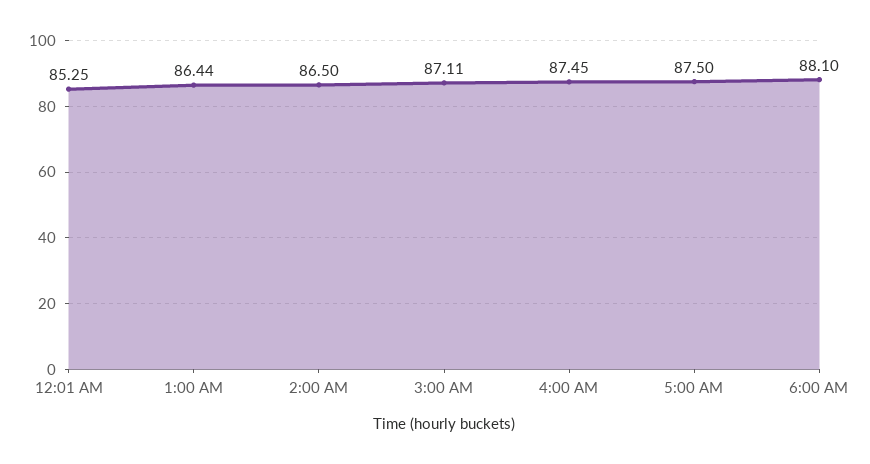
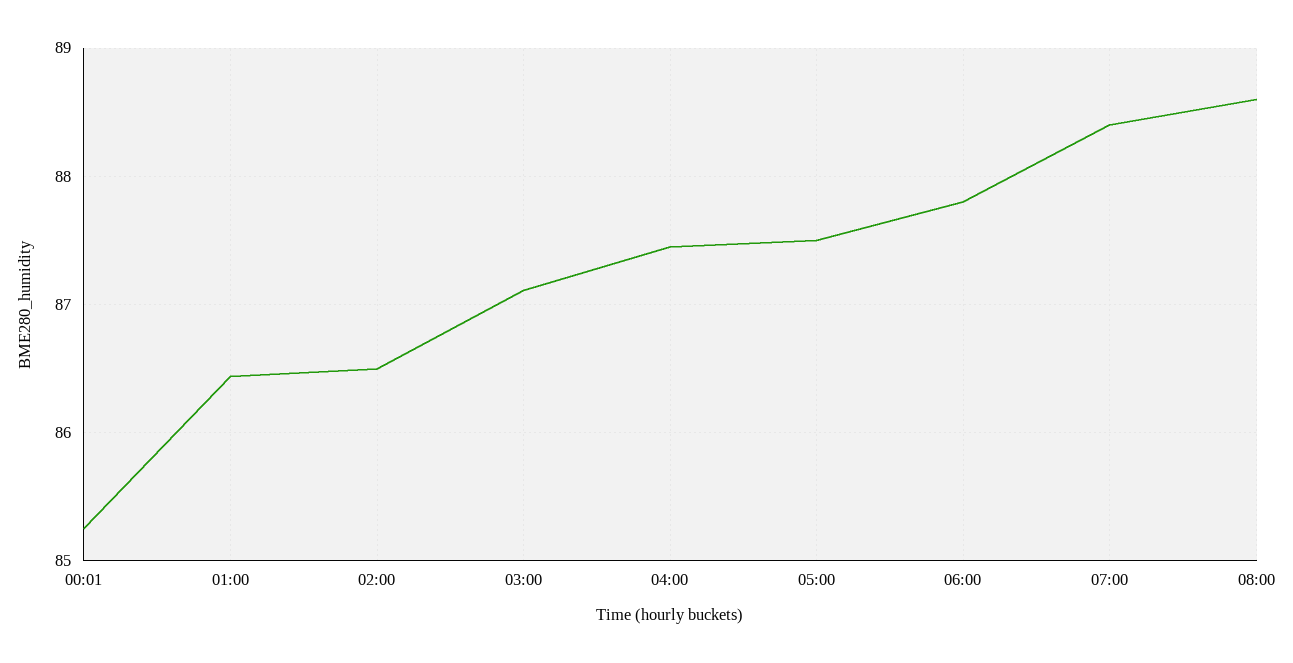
6:00 AM: 88.1 -> 87.8
07:00: none -> 88.4
08:00: none -> 88.6

